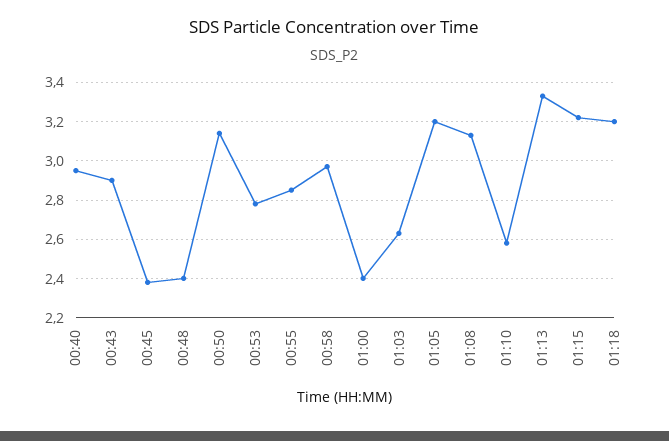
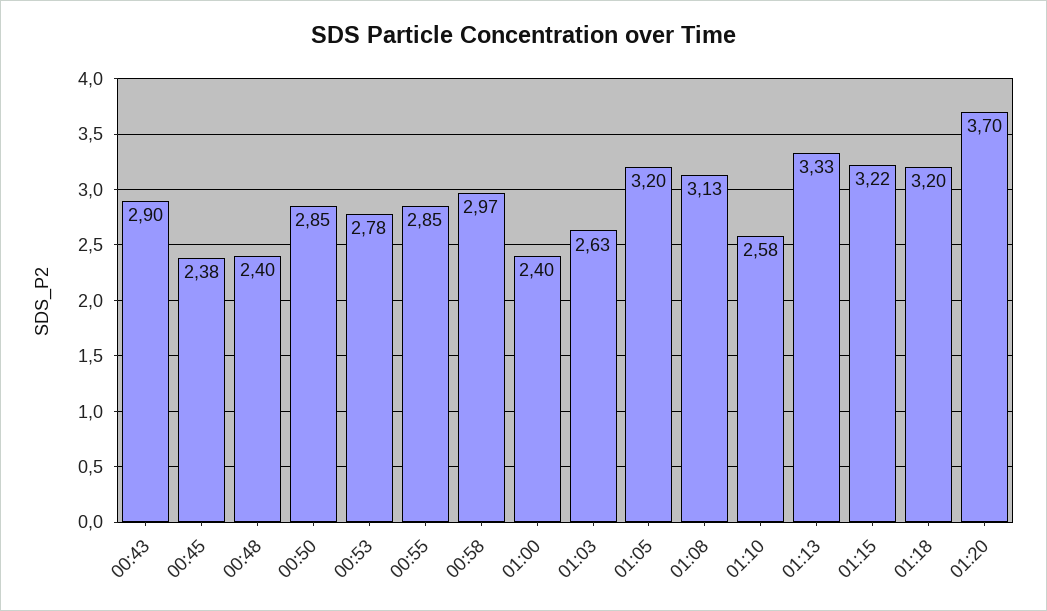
00:40: 2.95 -> none
00:50: 3.15 -> 2.85
01:20: none -> 3.7

